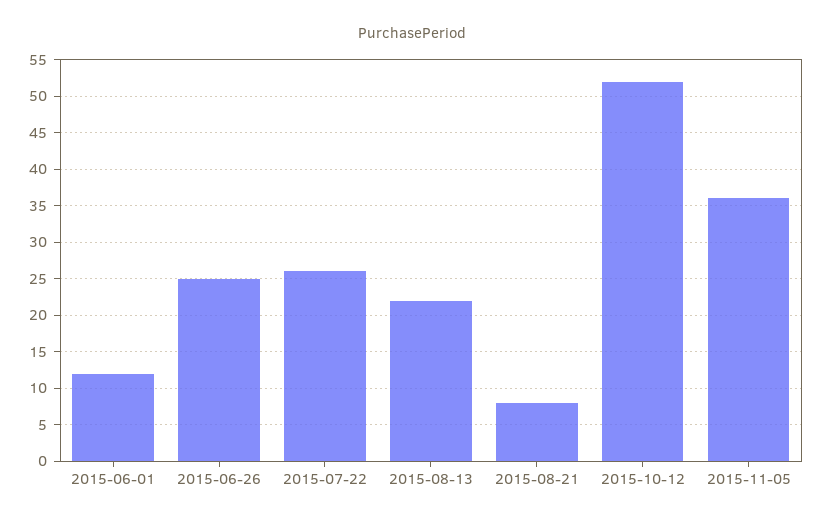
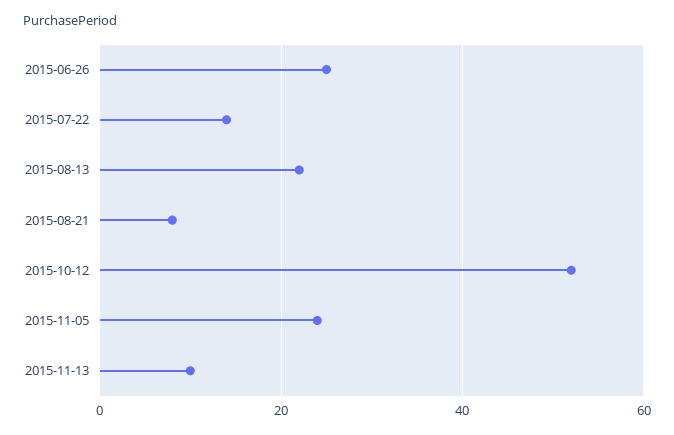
2015-06-01: 12 -> none
2015-07-22: 26 -> 15
2015-11-05: 36 -> 25
2015-11-13: none -> 10

